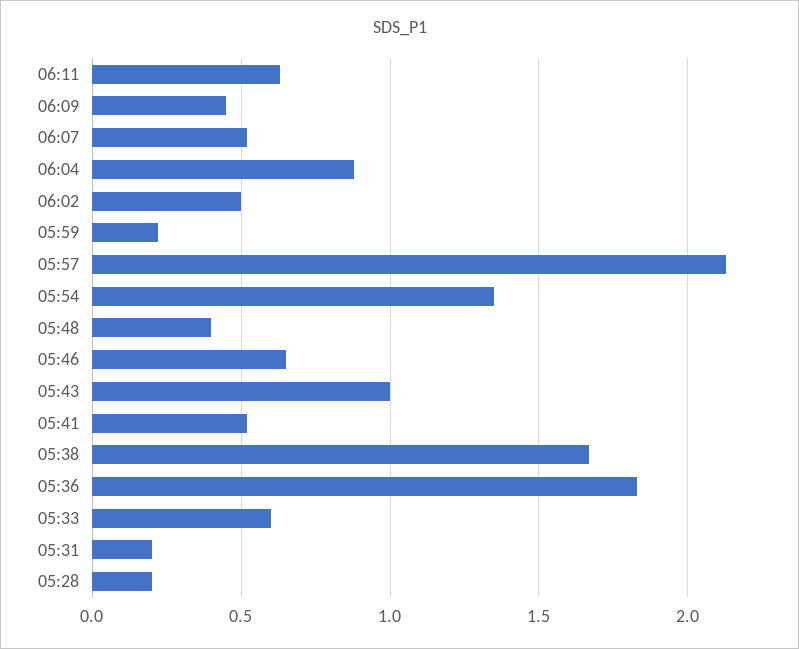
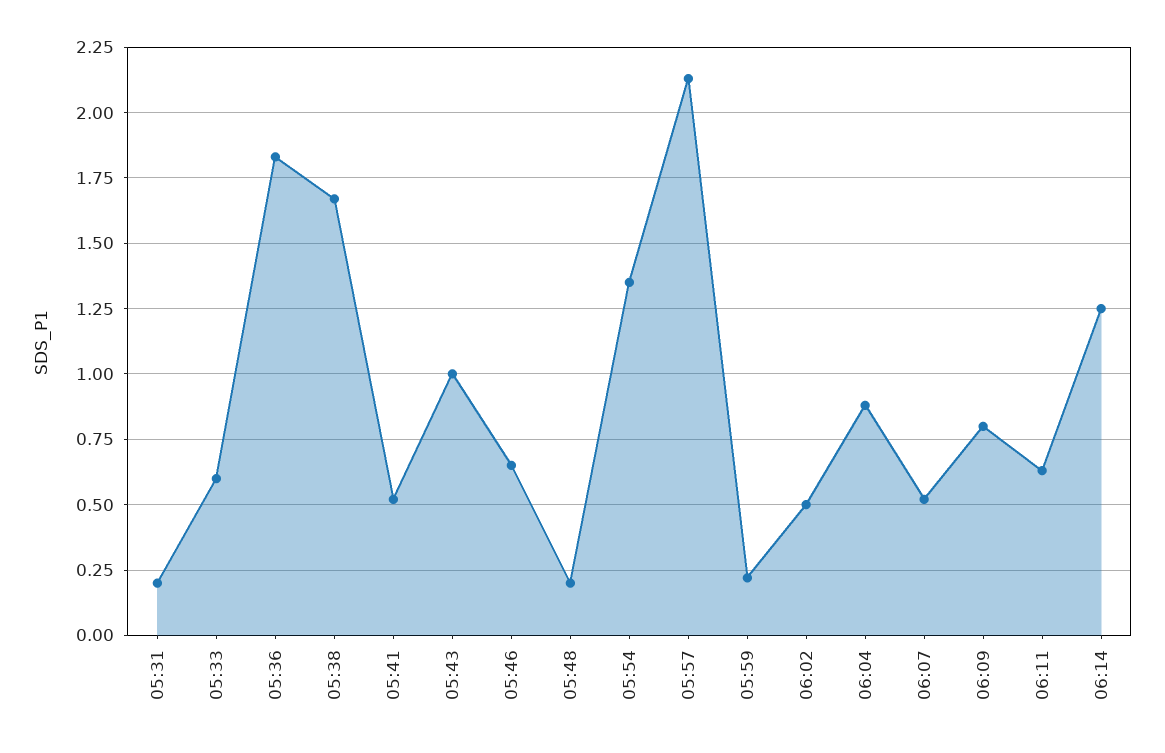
06:09: 0.45 -> 0.8
05:48: 0.4 -> 0.2
05:28: 0.2 -> none
06:14: none -> 1.25

